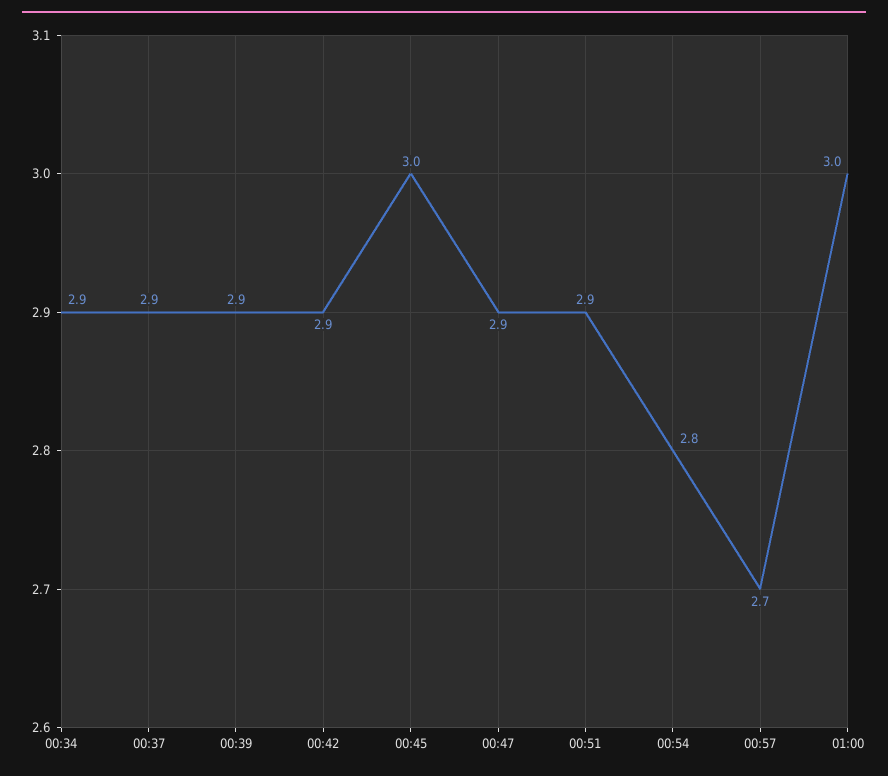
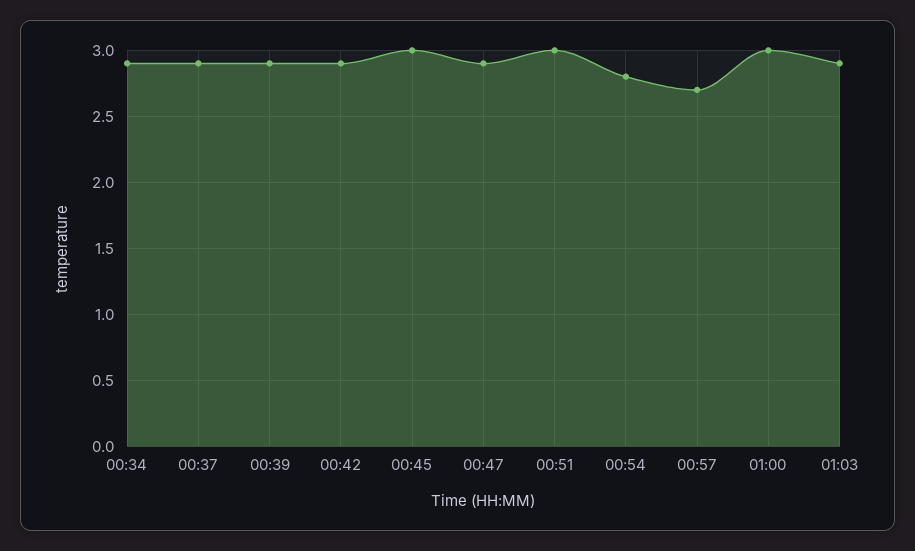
00:51: 2.9 -> 3
01:03: none -> 2.9

